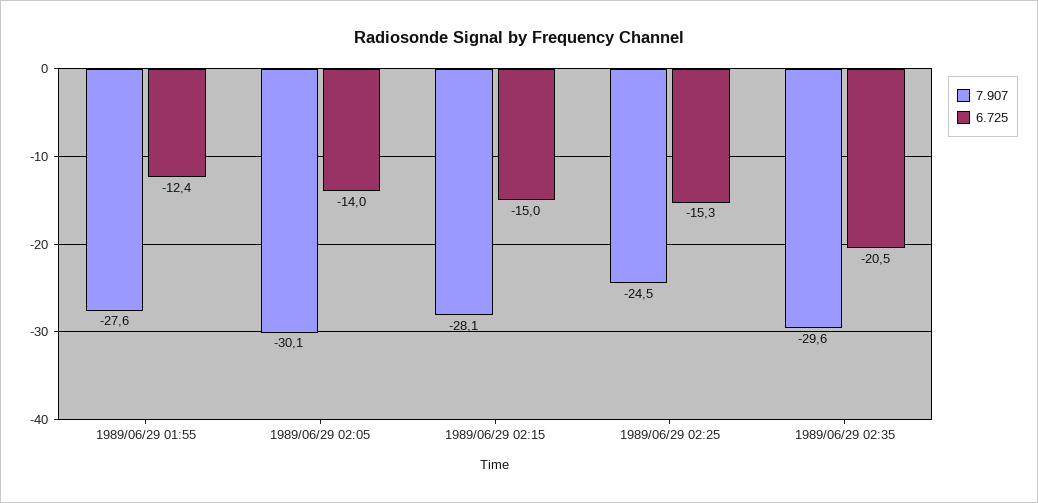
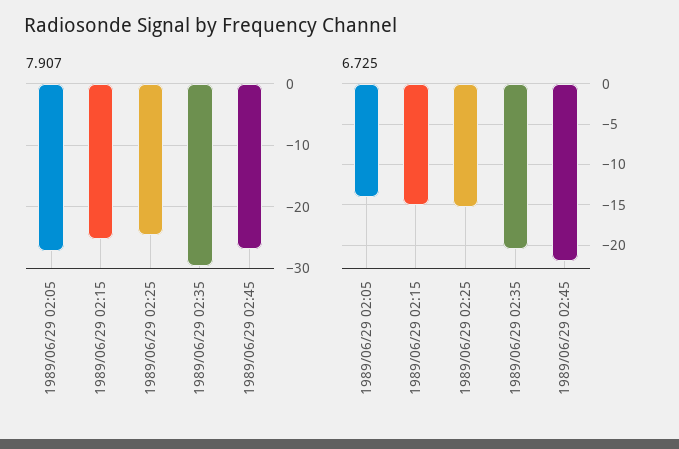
7.907, 1989/06/29 01:55: -27.6 -> none
6.725, 1989/06/29 01:55: -12.4 -> none
7.907, 1989/06/29 02:05: -30.1 -> -27
7.907, 1989/06/29 02:15: -28.1 -> -25
7.907, 1989/06/29 02:45: none -> -27
6.725, 1989/06/29 02:45: none -> -22

